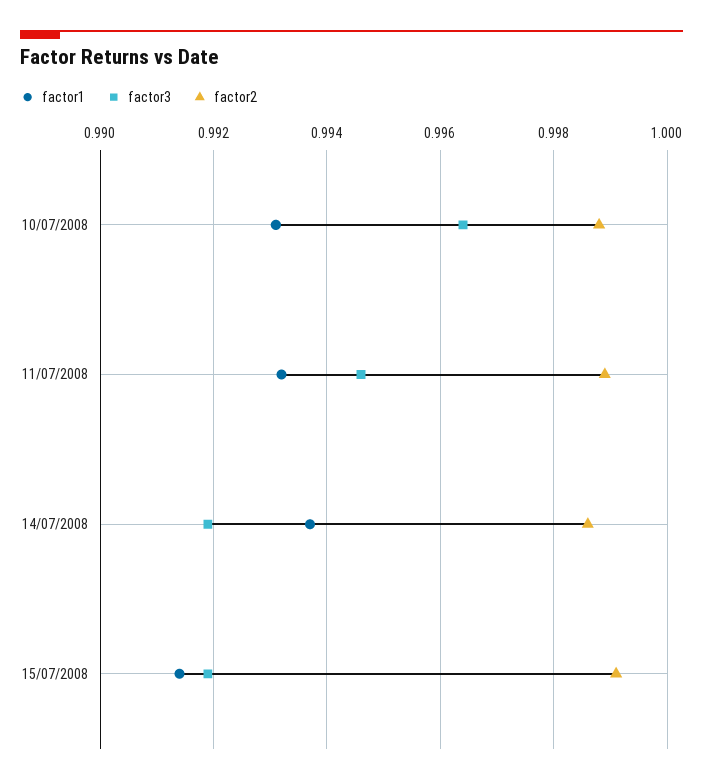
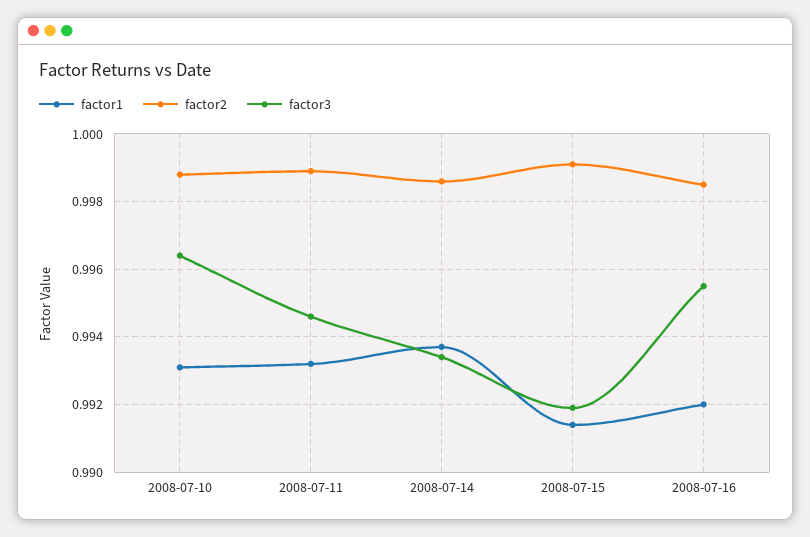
factor3, 14/07/2008: 0.992 -> 0.9935
factor1, 2008-07-16: none -> 0.992
factor2, 2008-07-16: none -> 0.9985
factor3, 2008-07-16: none -> 0.9955

